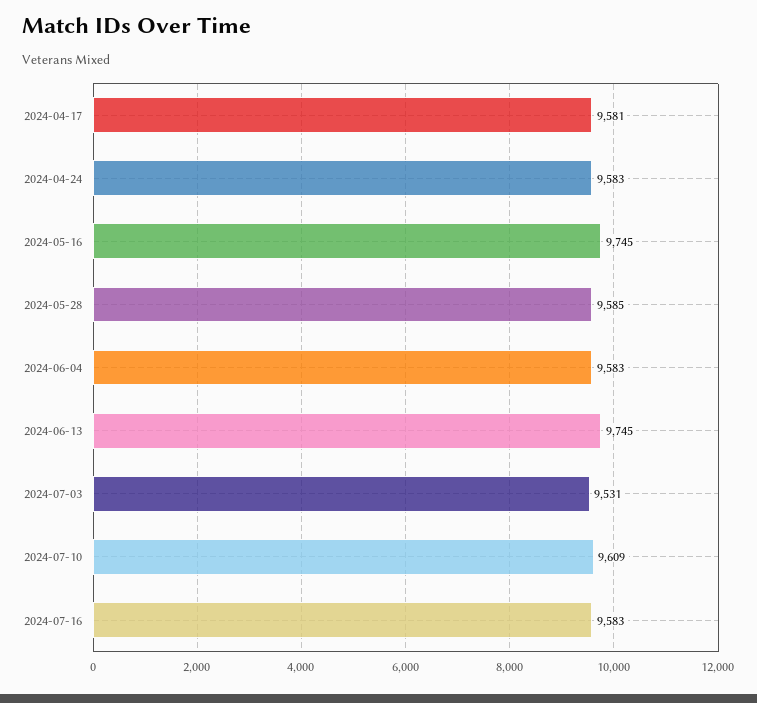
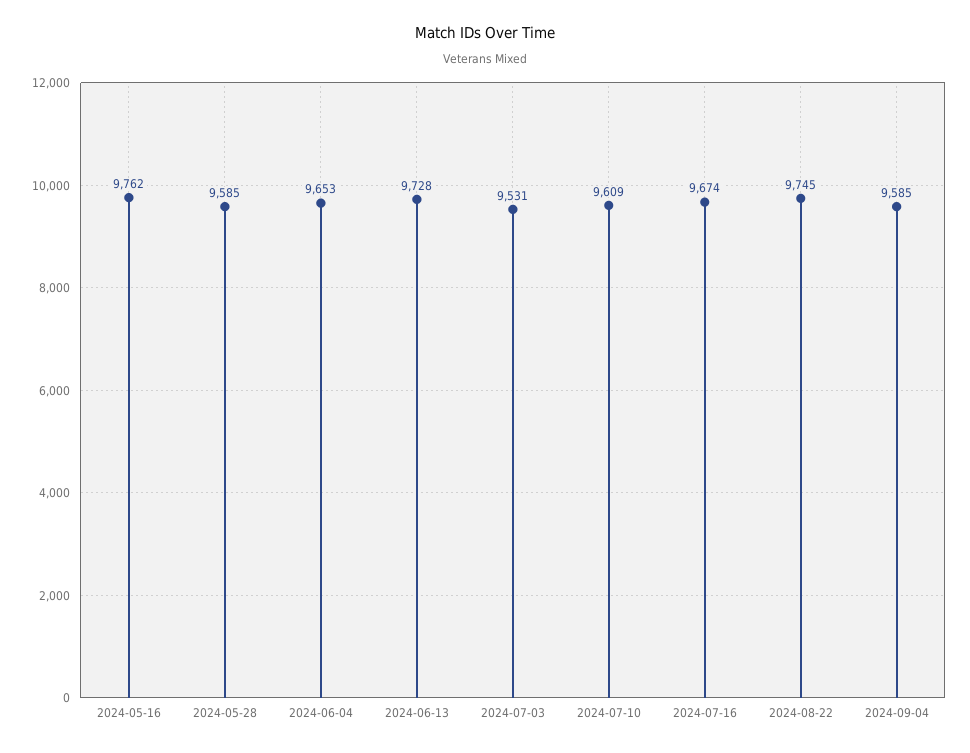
2024-04-17: 9581 -> none
2024-04-24: 9583 -> none
2024-05-16: 9745 -> 9762
2024-06-04: 9583 -> 9653
2024-06-13: 9745 -> 9728
2024-07-16: 9583 -> 9674
2024-08-22: none -> 9745
2024-09-04: none -> 9585

